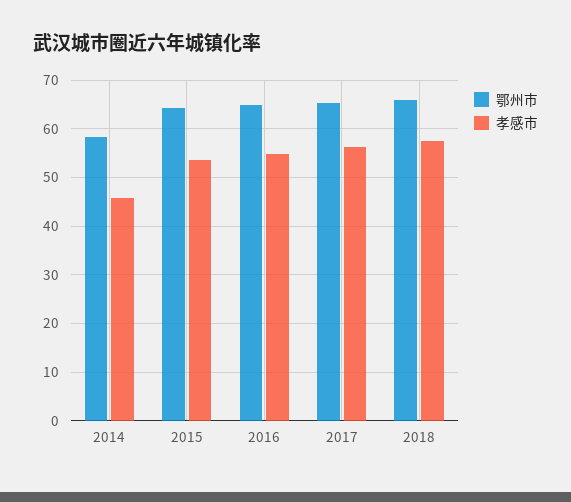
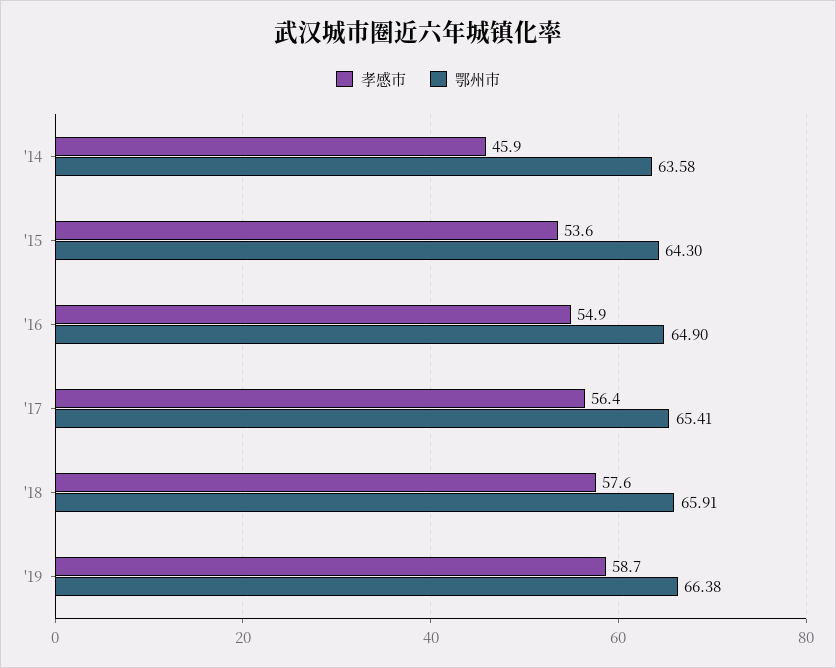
鄂州市, 2014: 58 -> 63.58
孝感市, '19: none -> 58.7
鄂州市, '19: none -> 66.38

